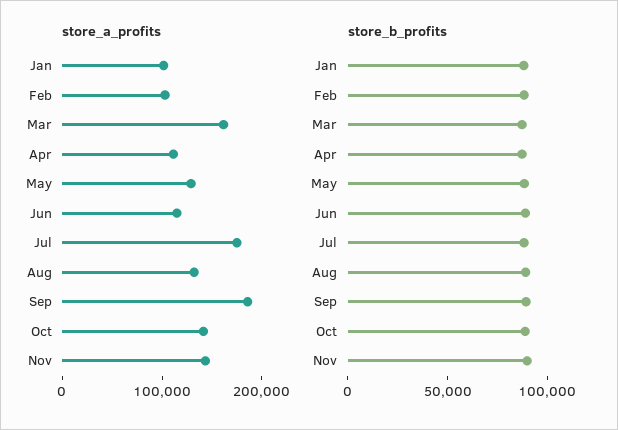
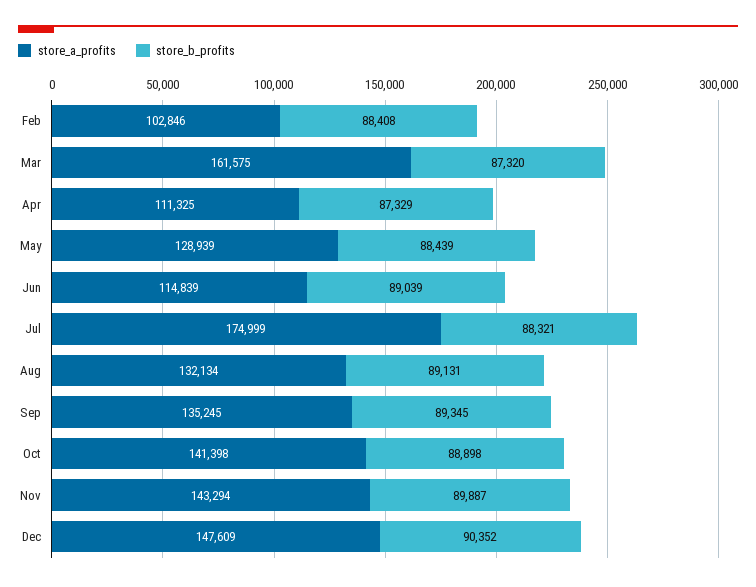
store_a_profits, Jan: 100000 -> none
store_a_profits, Sep: 180000 -> 135245
store_b_profits, Jan: 90000 -> none
store_a_profits, Dec: none -> 147609
store_b_profits, Dec: none -> 90352

